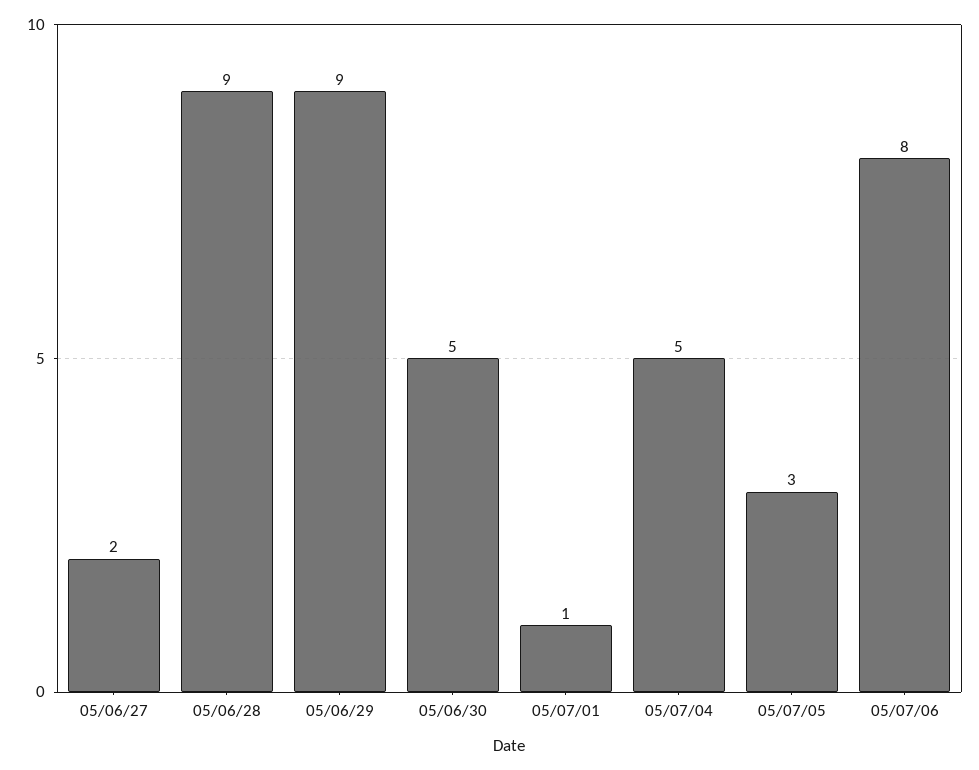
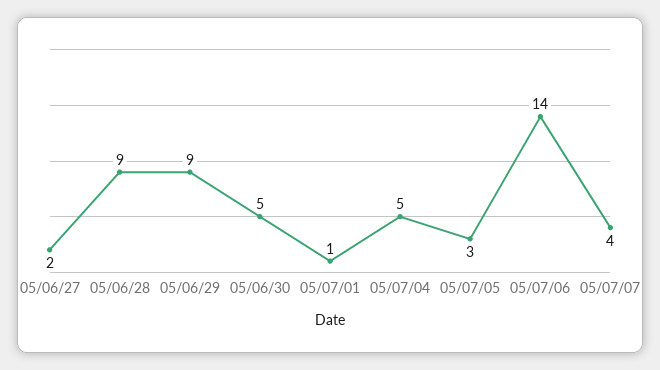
05/07/06: 8 -> 14
05/07/07: none -> 4

